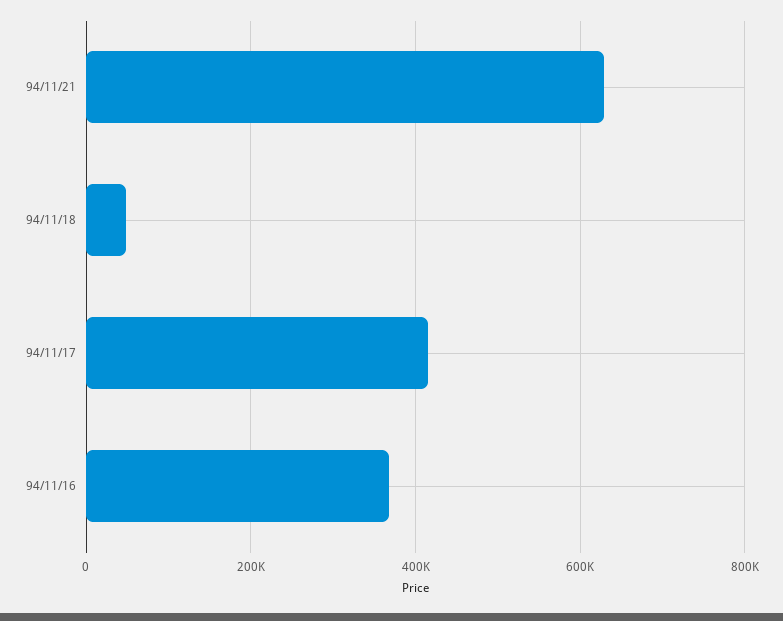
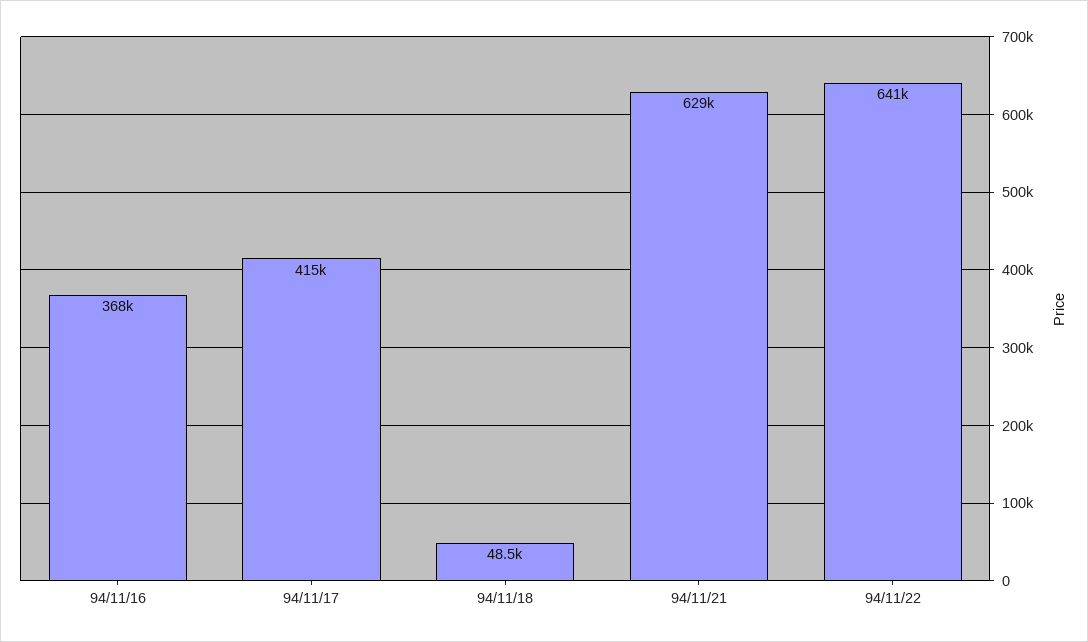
94/11/22: none -> 641000

